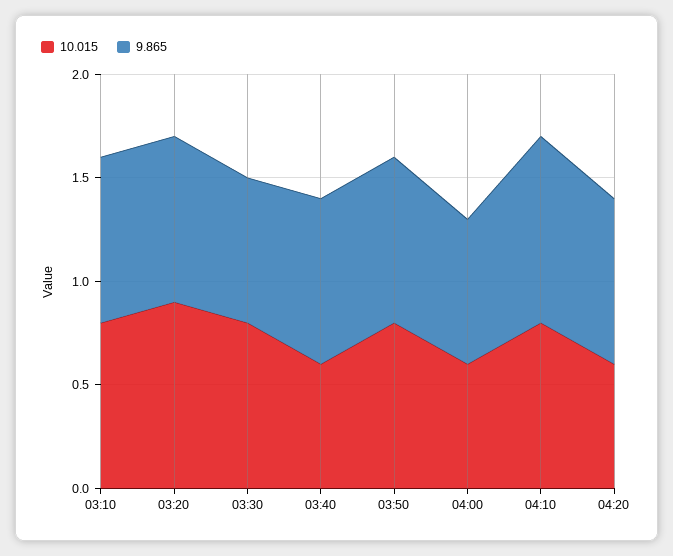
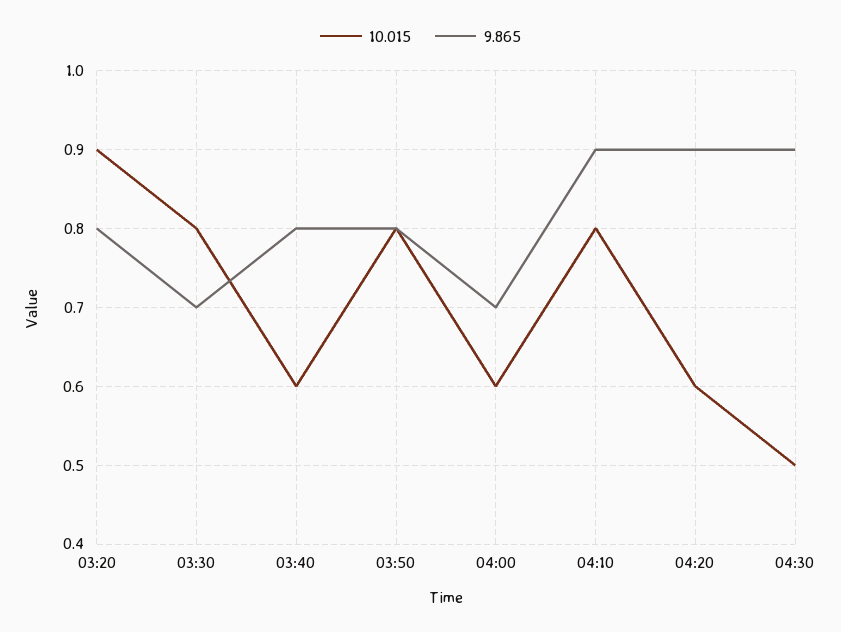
10.015, 03:10: 0.8 -> none
9.865, 03:10: 0.8 -> none
9.865, 04:20: 0.8 -> 0.9
10.015, 04:30: none -> 0.5
9.865, 04:30: none -> 0.9

